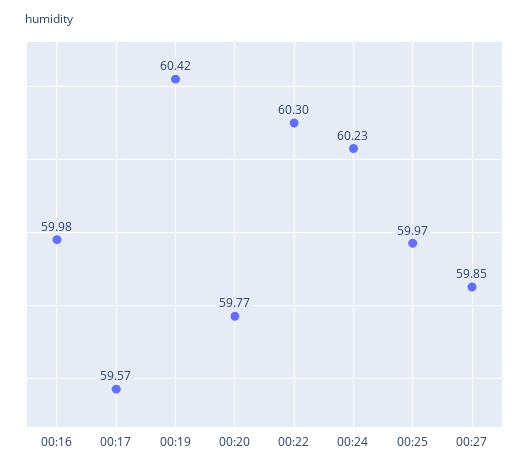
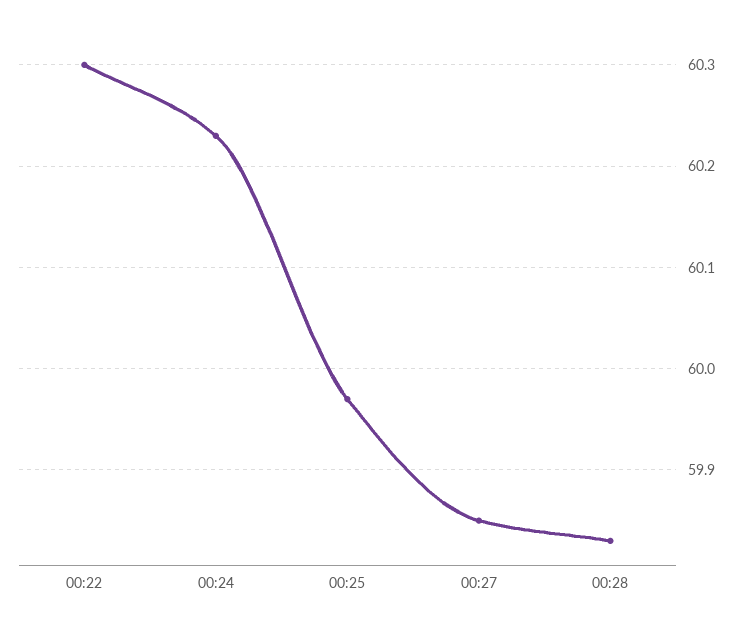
00:16: 59.98 -> none
00:17: 59.57 -> none
00:19: 60.42 -> none
00:20: 59.77 -> none
00:28: none -> 59.83

